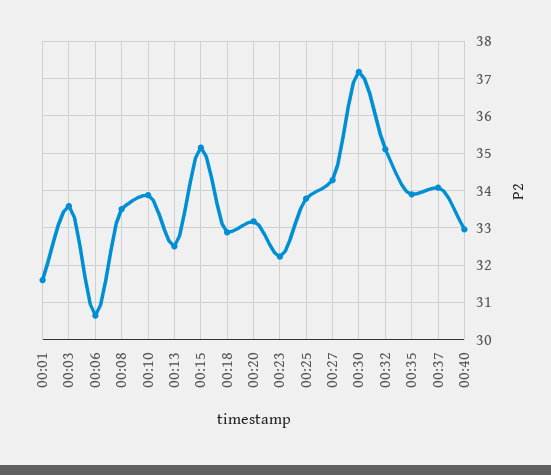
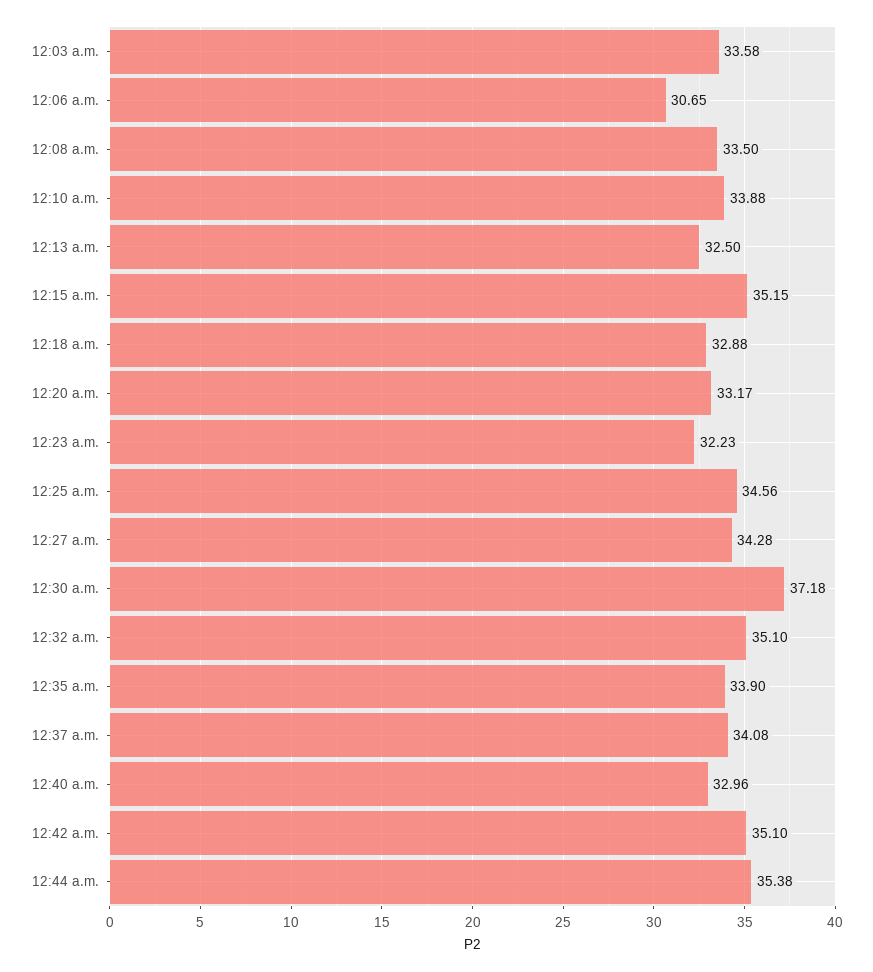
00:01: 31.6 -> none
00:25: 33.8 -> 34.56
12:42 a.m.: none -> 35.1
12:44 a.m.: none -> 35.38

